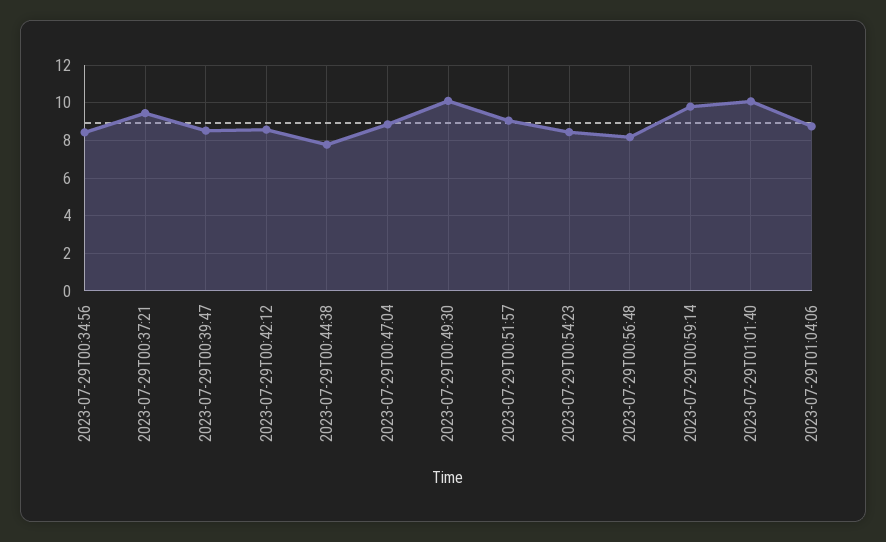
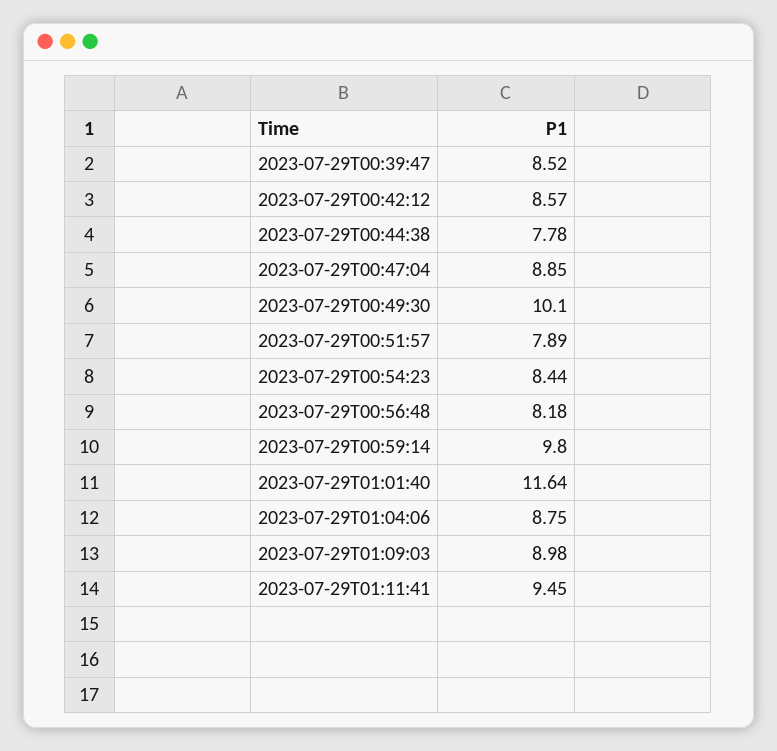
2023-07-29T00:34:56: 8.5 -> none
2023-07-29T00:37:21: 9.5 -> none
2023-07-29T00:51:57: 9 -> 7.89
2023-07-29T01:01:40: 10 -> 11.64
2023-07-29T01:09:03: none -> 8.98
2023-07-29T01:11:41: none -> 9.45

